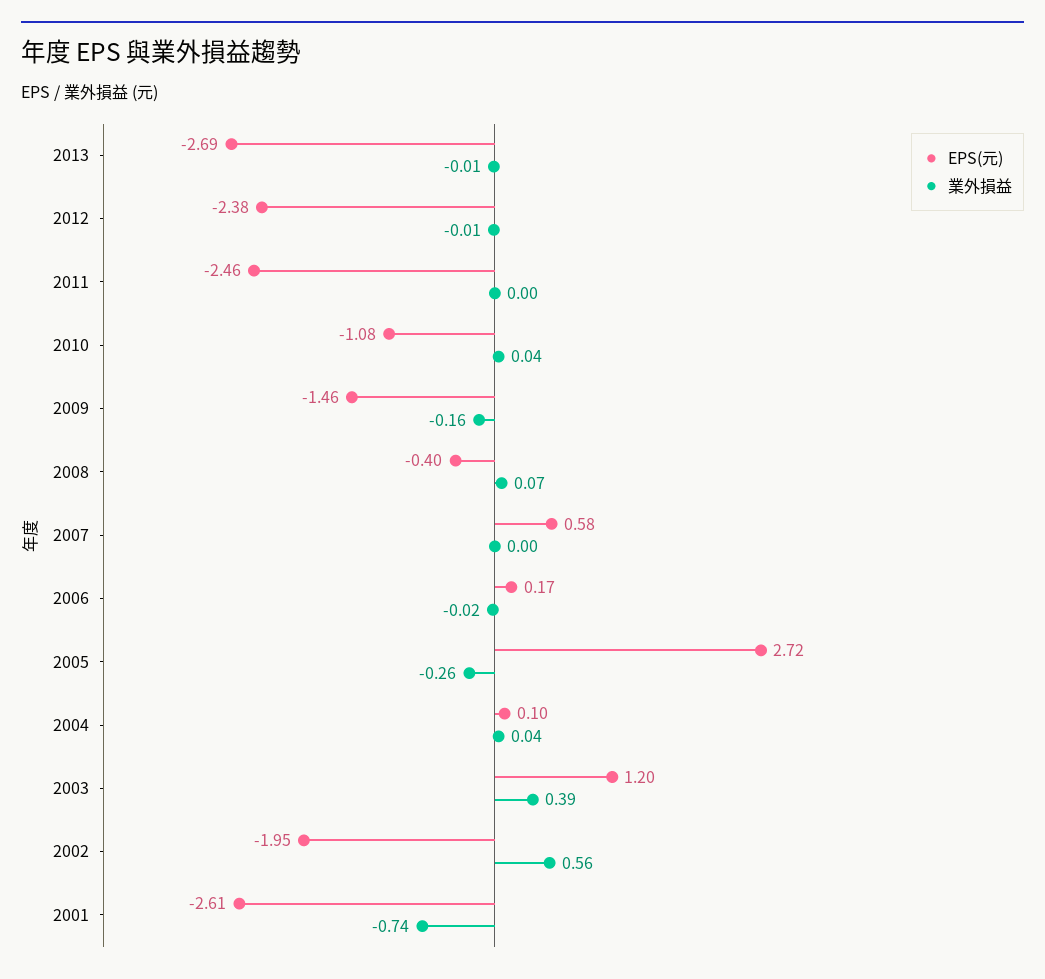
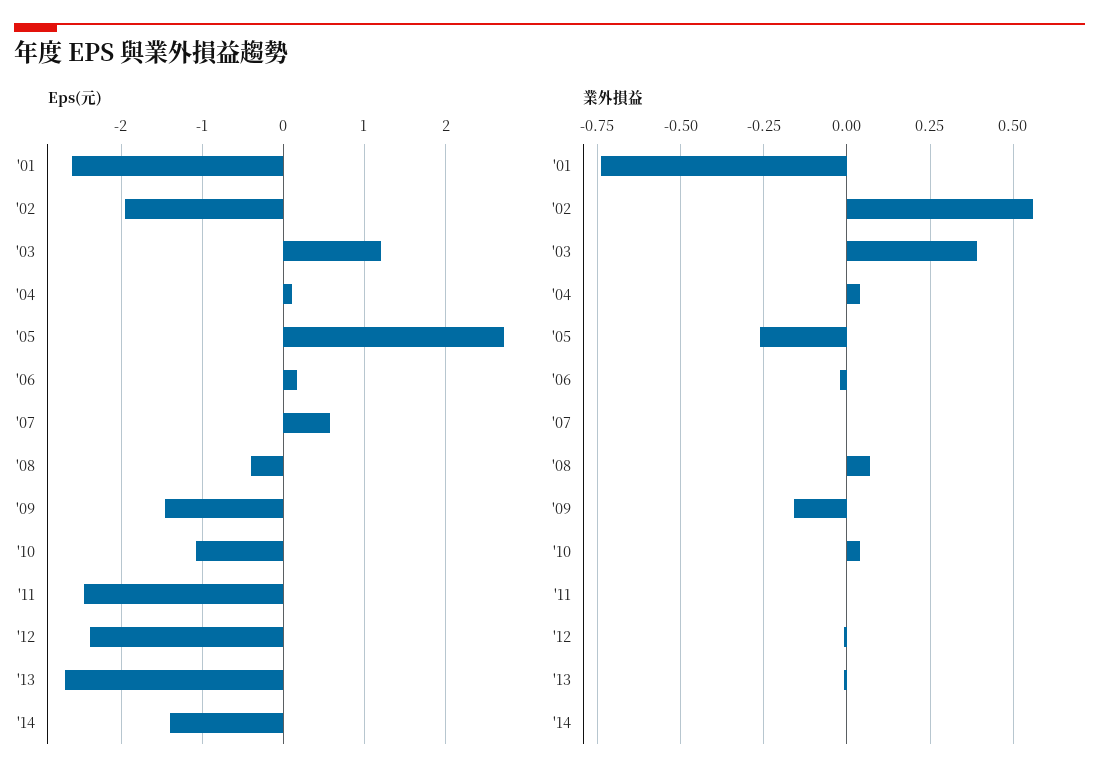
EPS(元), '14: none -> -1.4
業外損益, '14: none -> 0

